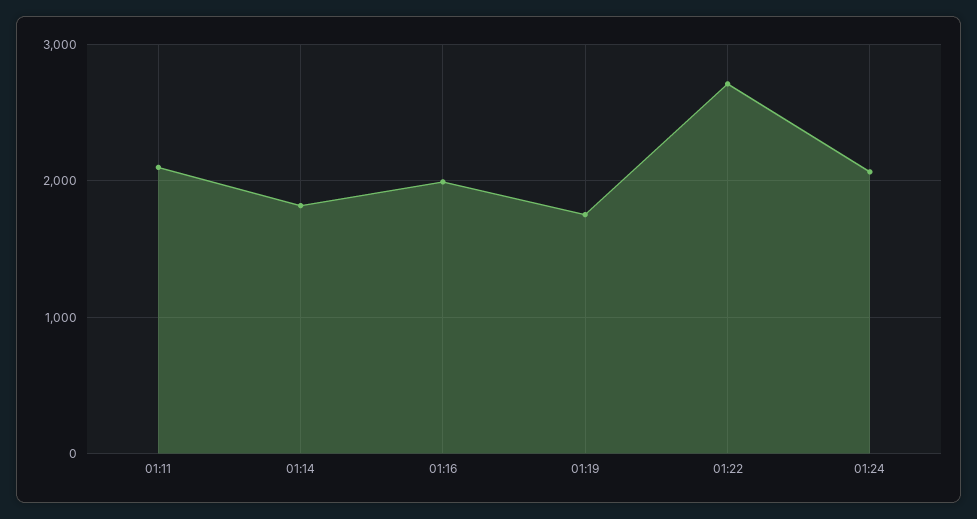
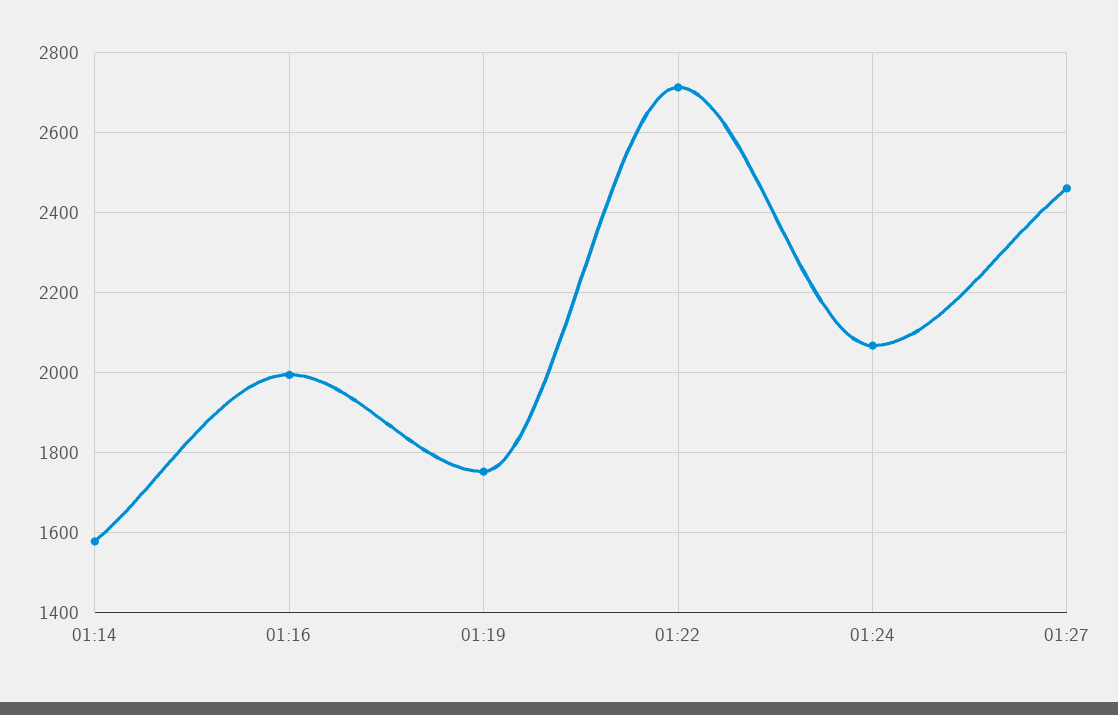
01:11: 2100 -> none
01:14: 1800 -> 1580
01:27: none -> 2460

